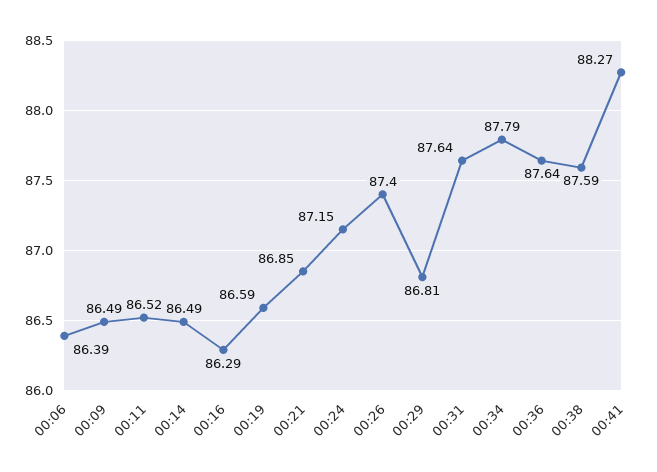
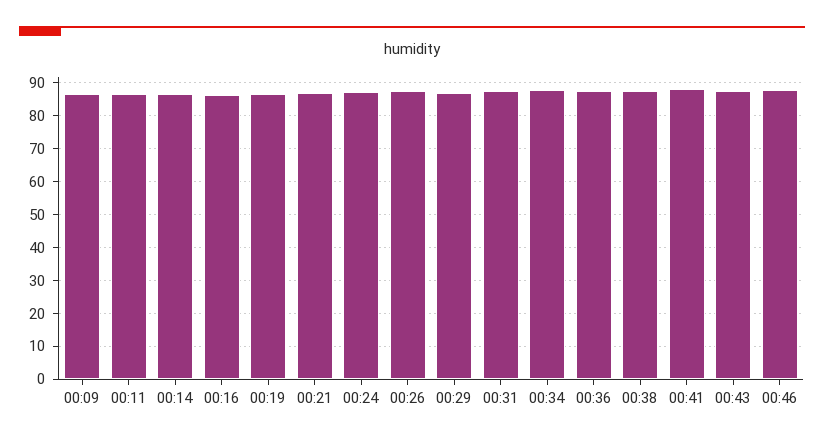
00:06: 86.39 -> none
00:43: none -> 88
00:46: none -> 88

